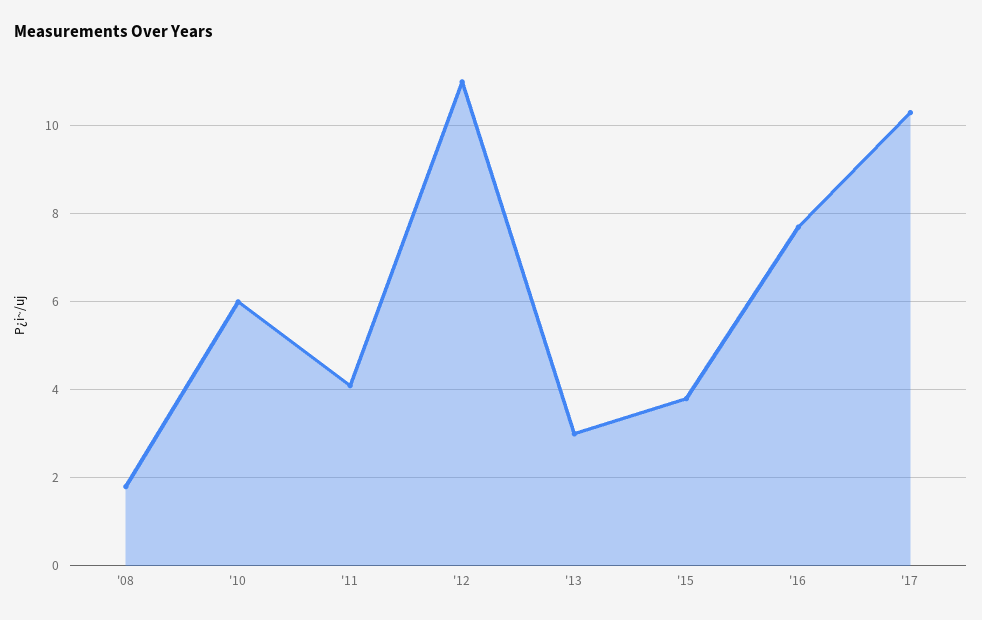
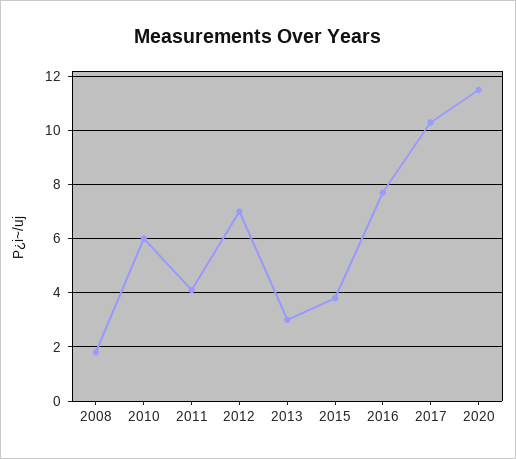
'12: 11 -> 7
2020: none -> 11.5

